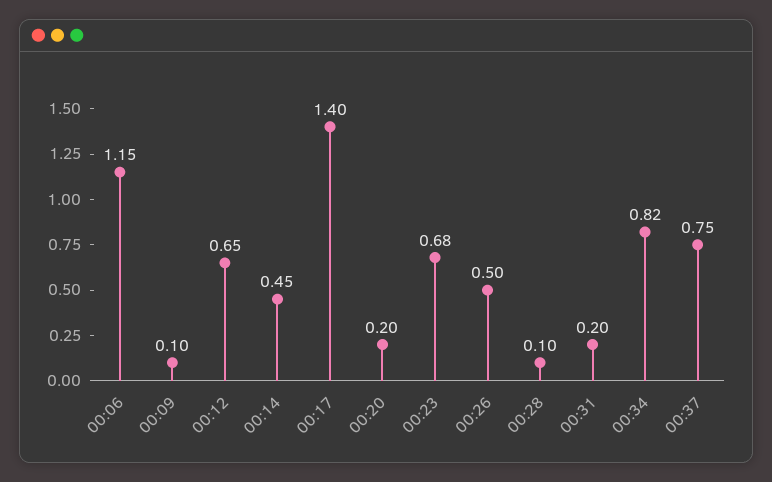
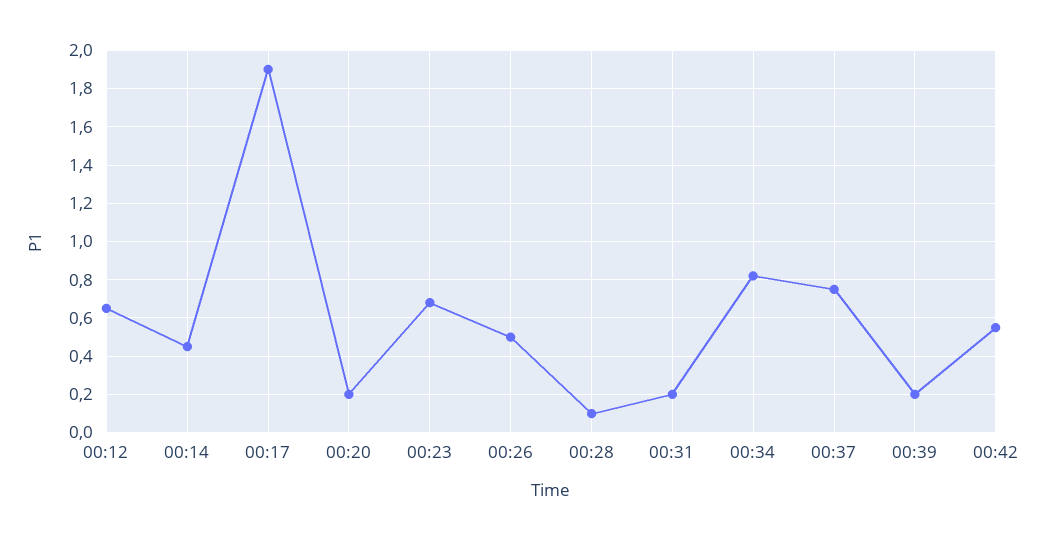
00:06: 1.15 -> none
00:09: 0.1 -> none
00:17: 1.4 -> 1.9
00:39: none -> 0.2
00:42: none -> 0.55

